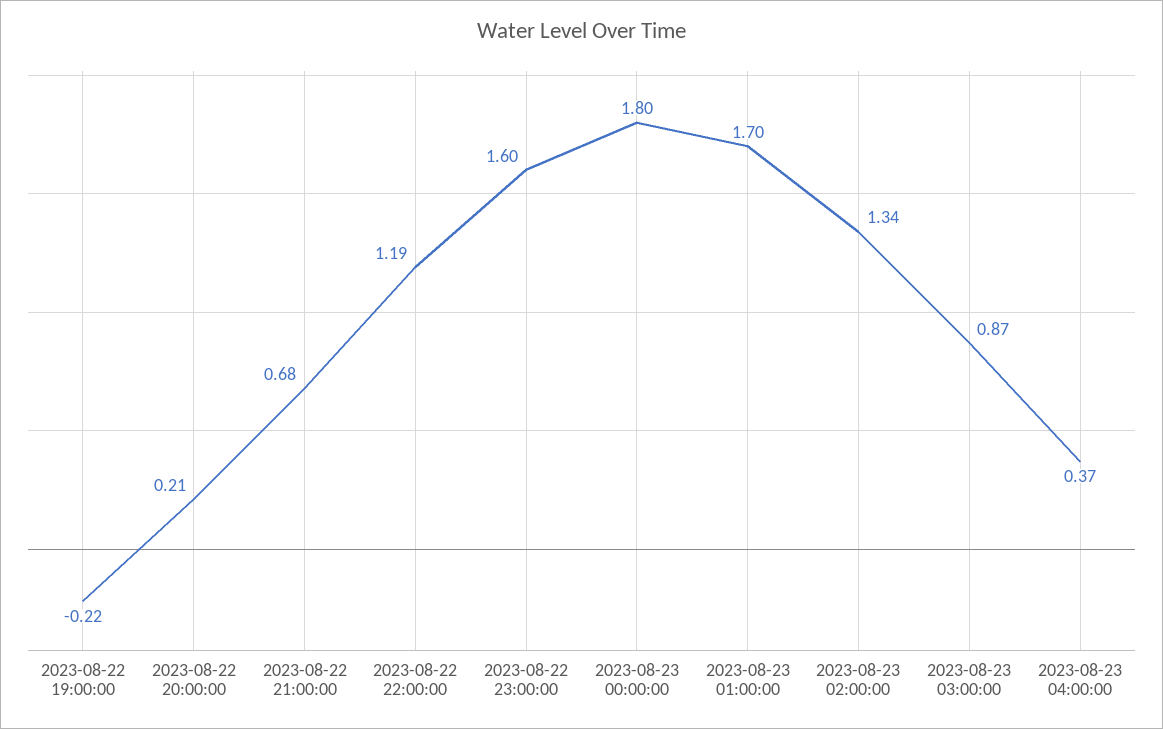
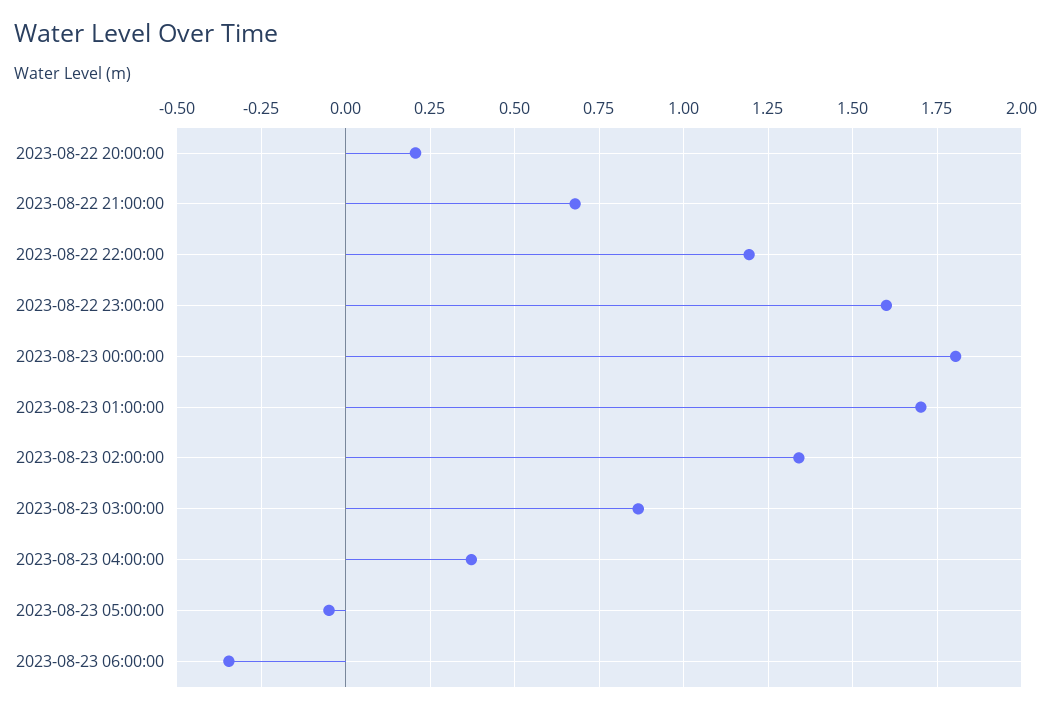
2023-08-22 19:00:00: -0.22 -> none
2023-08-23 05:00:00: none -> -0.05
2023-08-23 06:00:00: none -> -0.35

